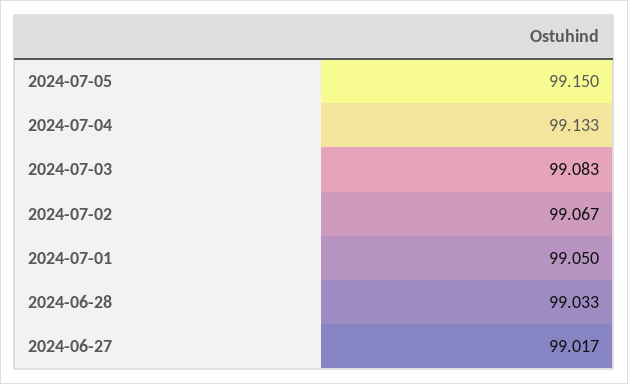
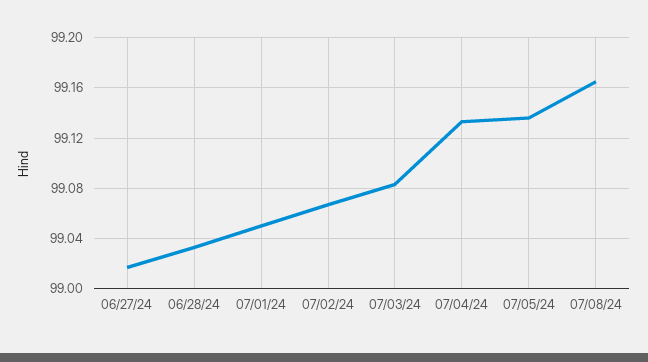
2024-07-05: 99.15 -> 99.135
07/08/24: none -> 99.165

